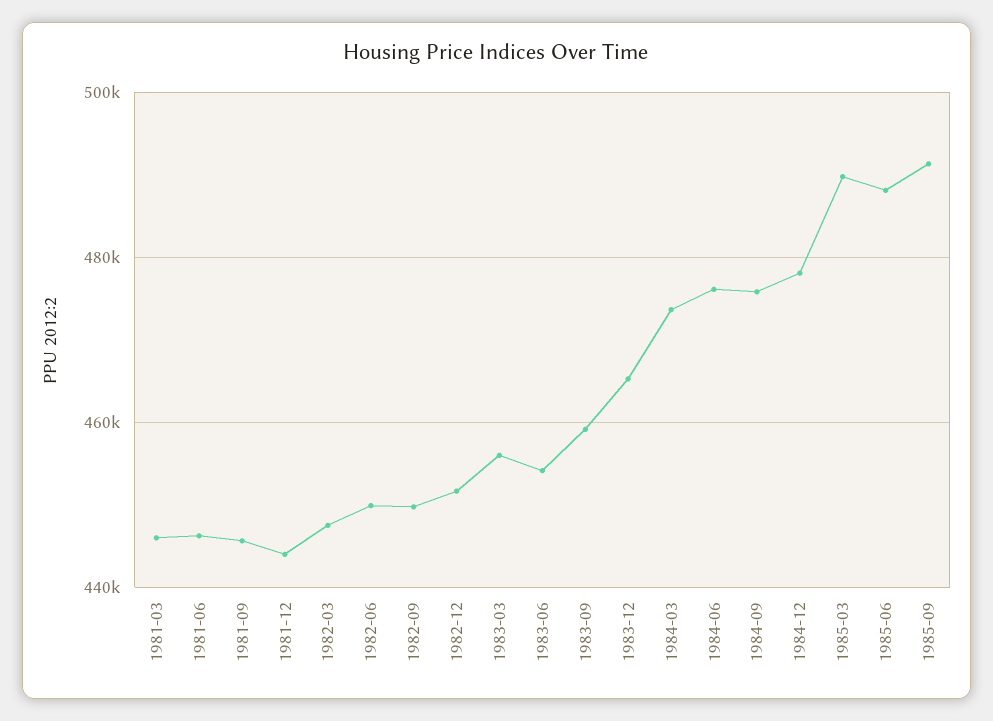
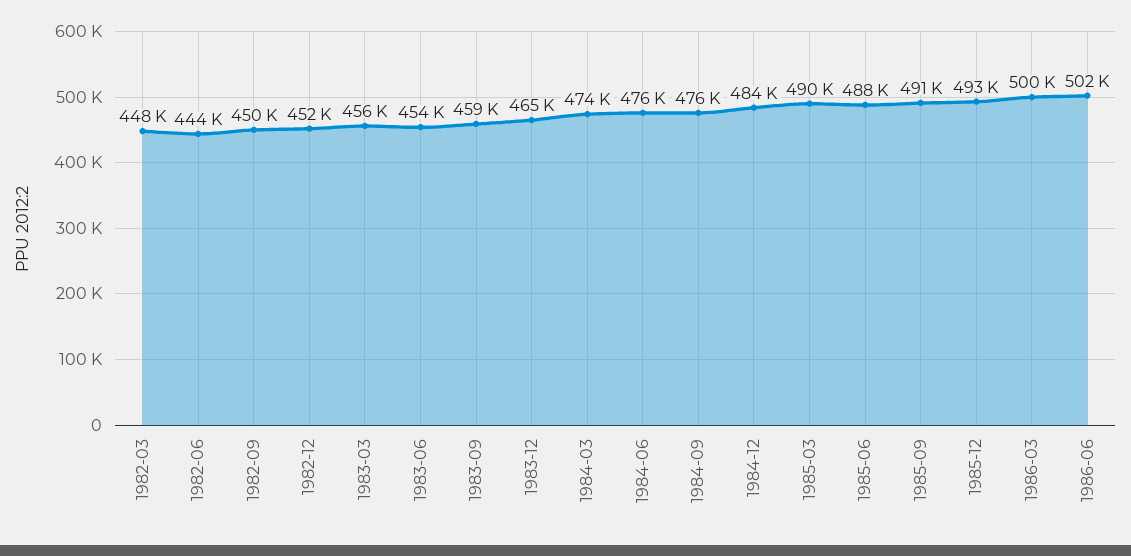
1981-03: 446000 -> none
1981-06: 446000 -> none
1981-09: 446000 -> none
1981-12: 444000 -> none
1982-06: 450000 -> 444000
1984-12: 478000 -> 484000
1985-12: none -> 493000
1986-03: none -> 500000
1986-06: none -> 502000

